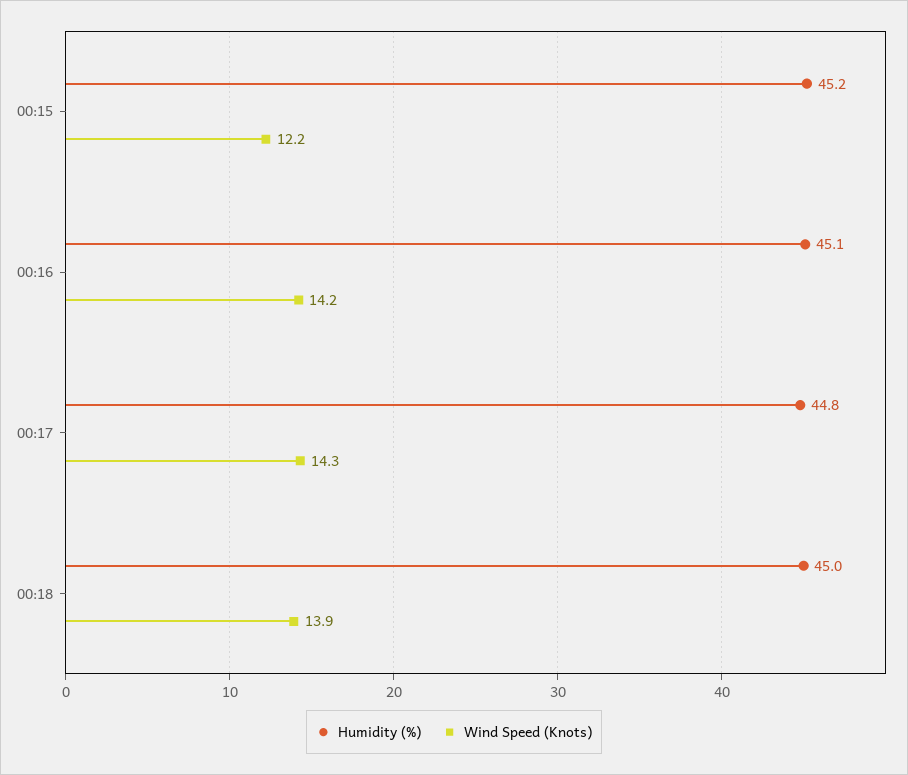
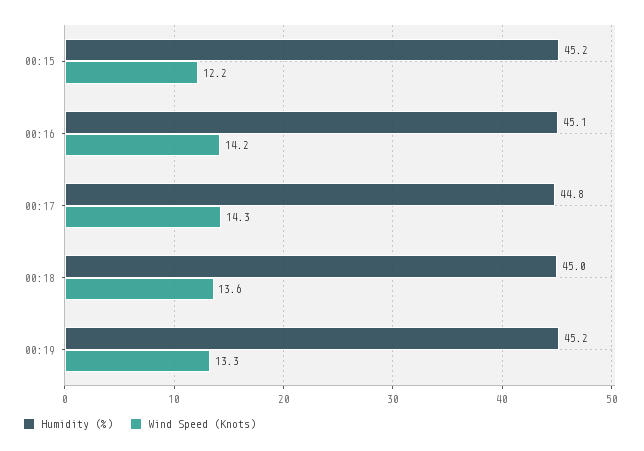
Wind Speed (Knots), 00:18: 13.9 -> 13.6
Humidity (%), 00:19: none -> 45.2
Wind Speed (Knots), 00:19: none -> 13.3

